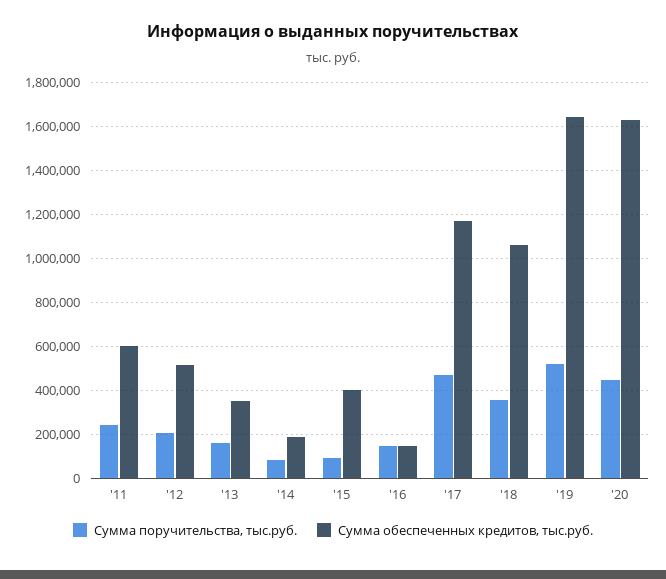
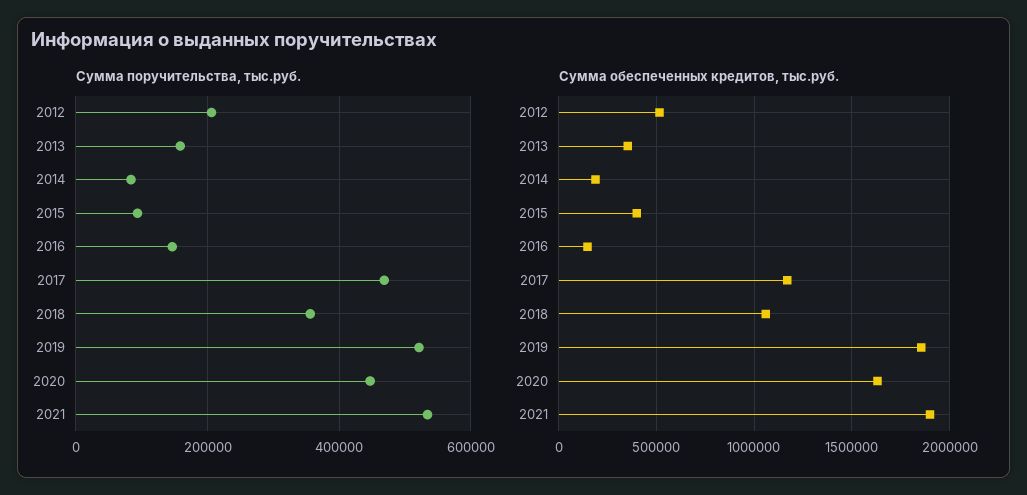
Сумма поручительства, тыс.руб., '11: 250000 -> none
Сумма обеспеченных кредитов, тыс.руб., '11: 600000 -> none
Сумма обеспеченных кредитов, тыс.руб., '19: 1650000 -> 1850000
Сумма поручительства, тыс.руб., 2021: none -> 540000
Сумма обеспеченных кредитов, тыс.руб., 2021: none -> 1900000

